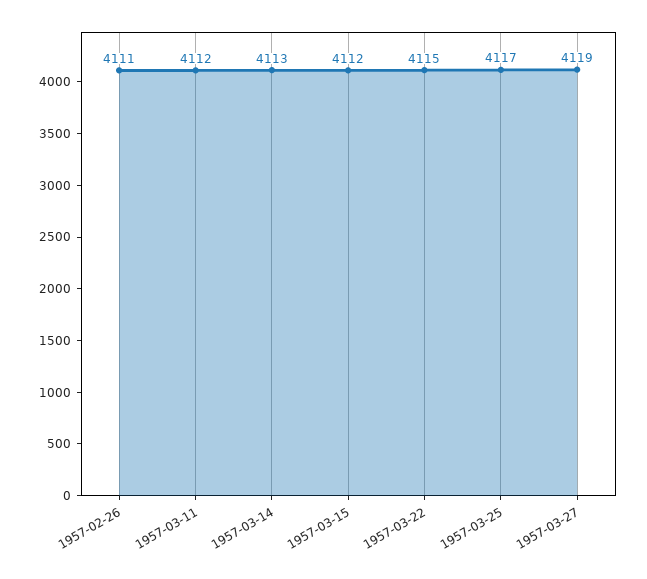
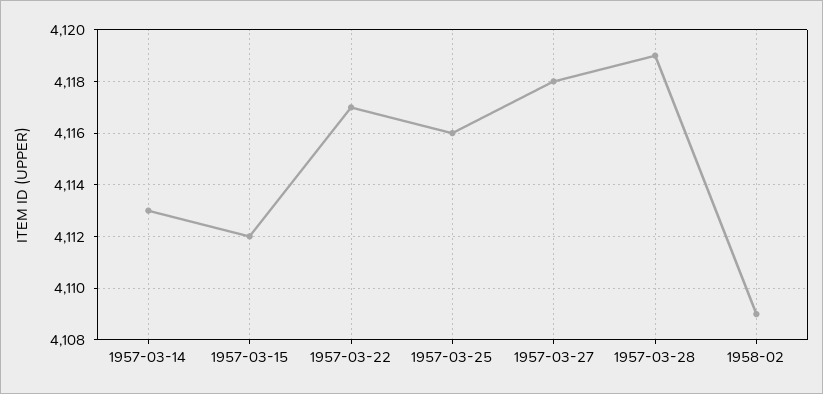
1957-02-26: 4111 -> none
1957-03-11: 4112 -> none
1957-03-22: 4115 -> 4117
1957-03-25: 4117 -> 4116
1957-03-27: 4119 -> 4118
1957-03-28: none -> 4119
1958-02: none -> 4109

